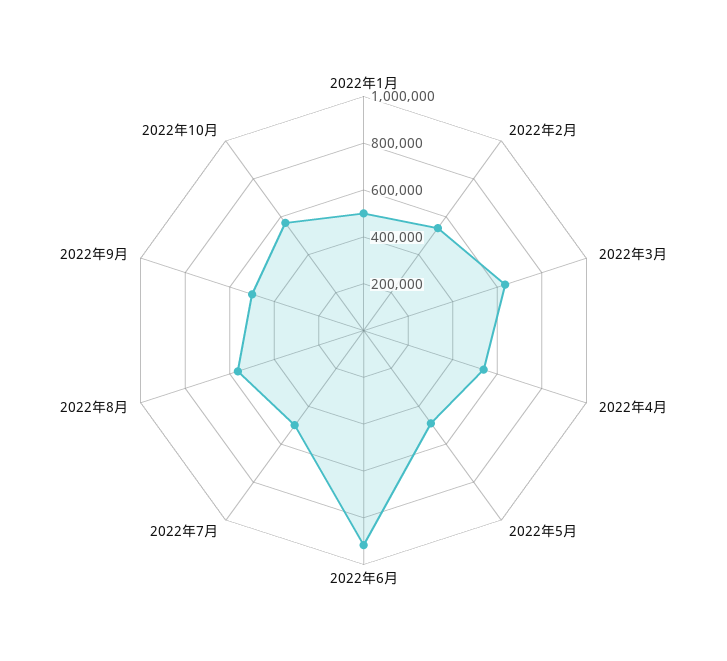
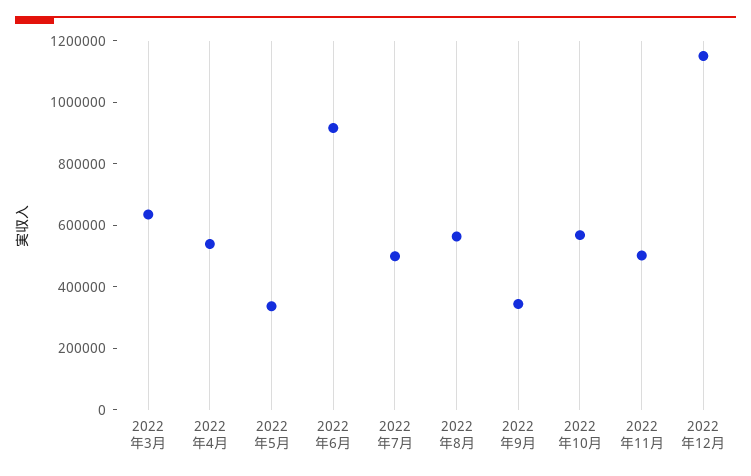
2022年1月: 500000 -> none
2022年2月: 550000 -> none
2022年5月: 500000 -> 350000
2022年9月: 500000 -> 350000
2022年11月: none -> 500000
2022年12月: none -> 1150000

